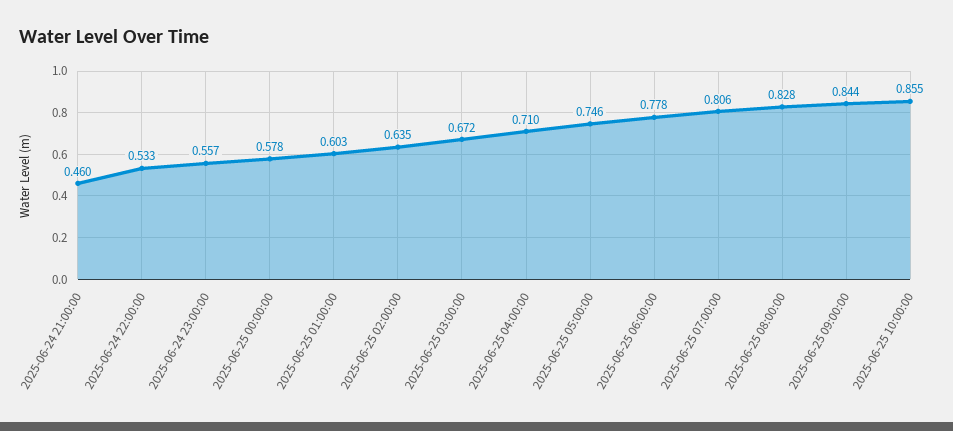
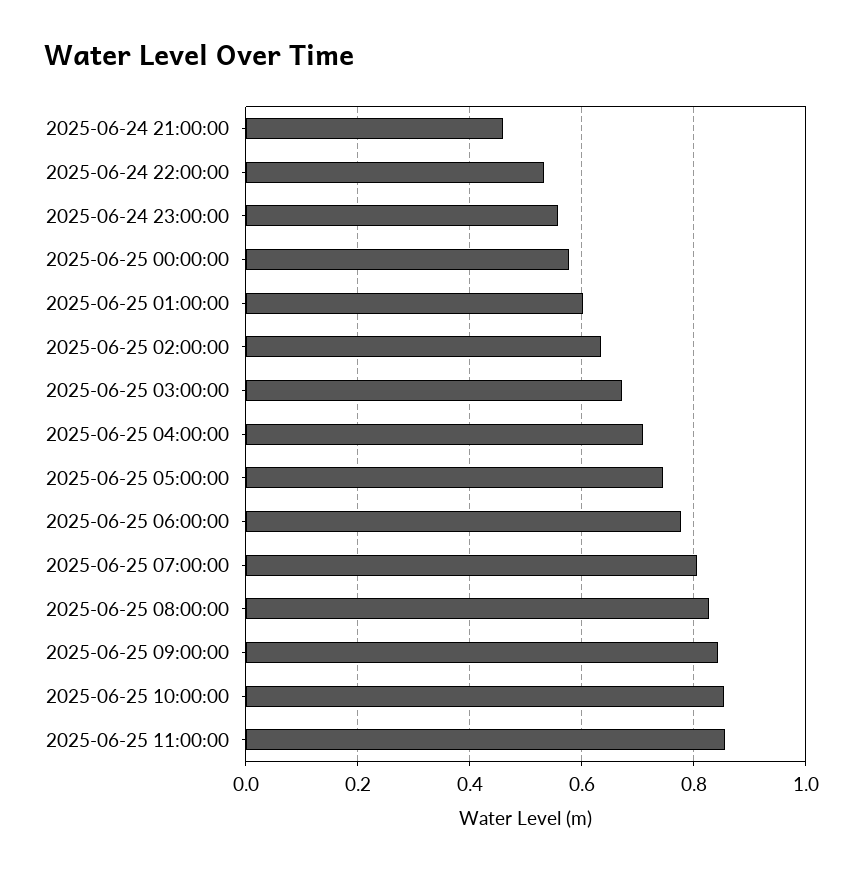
2025-06-25 11:00:00: none -> 0.86

